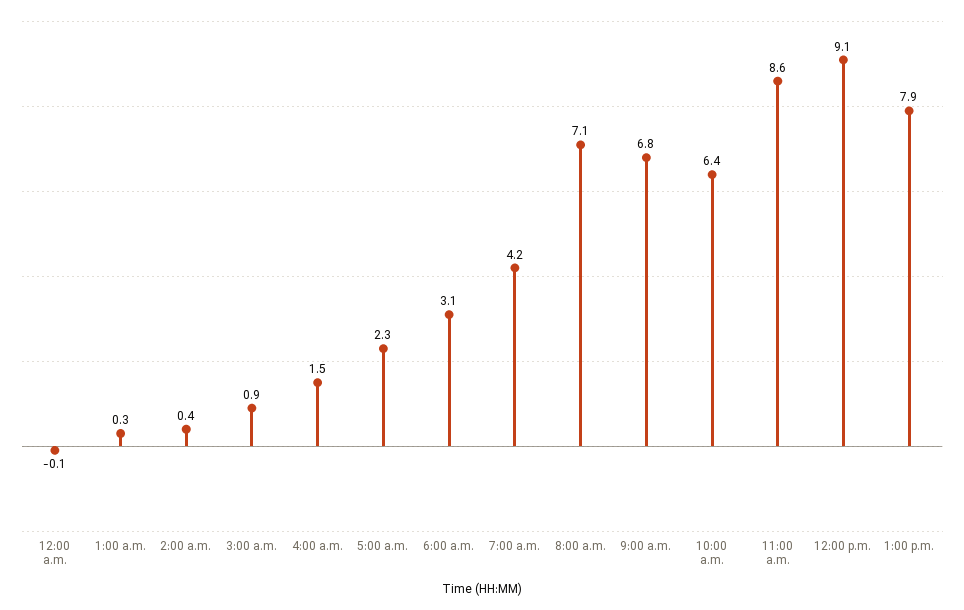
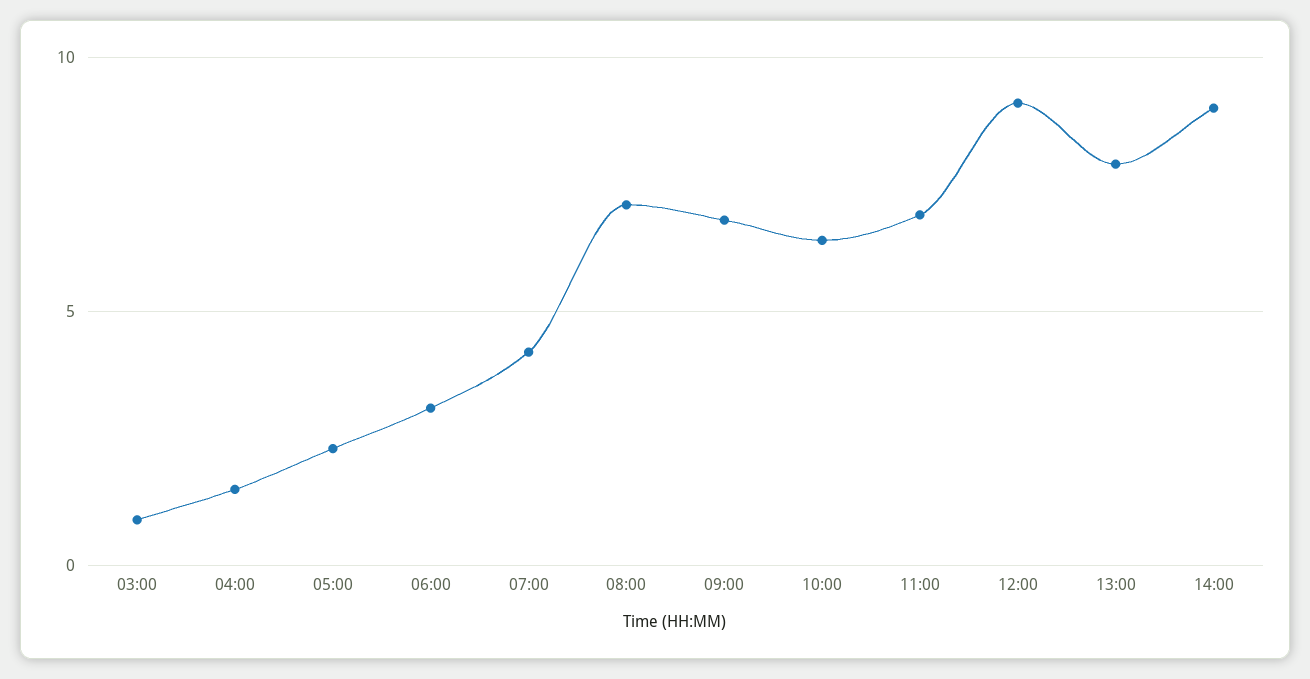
12:00 a.m.: -0.1 -> none
1:00 a.m.: 0.3 -> none
2:00 a.m.: 0.4 -> none
11:00 a.m.: 8.6 -> 7
14:00: none -> 9

